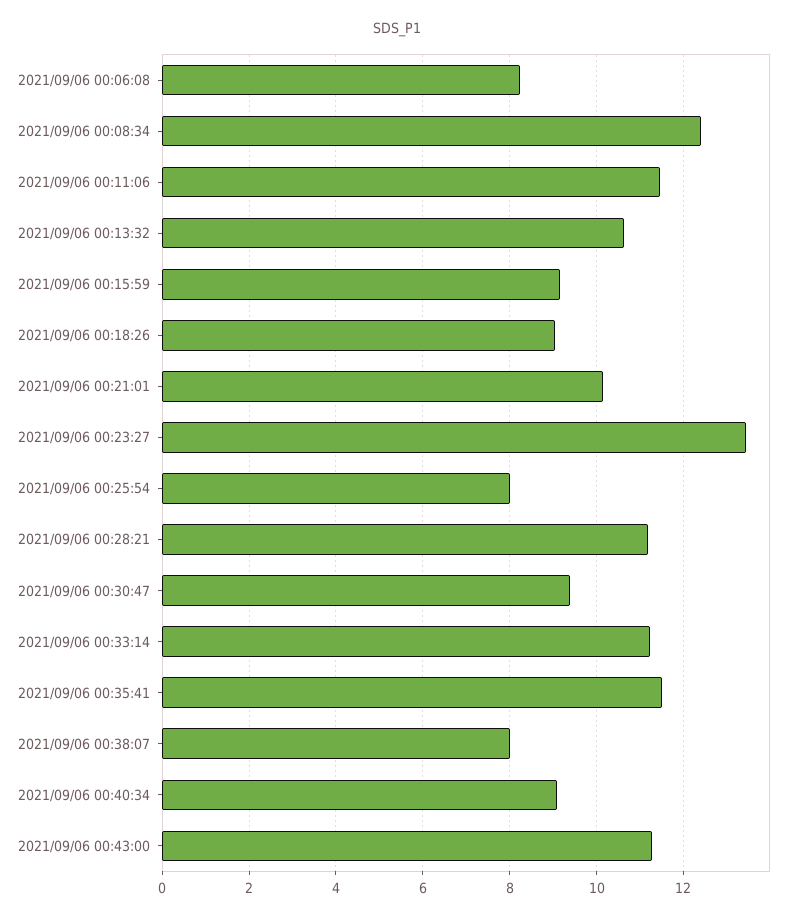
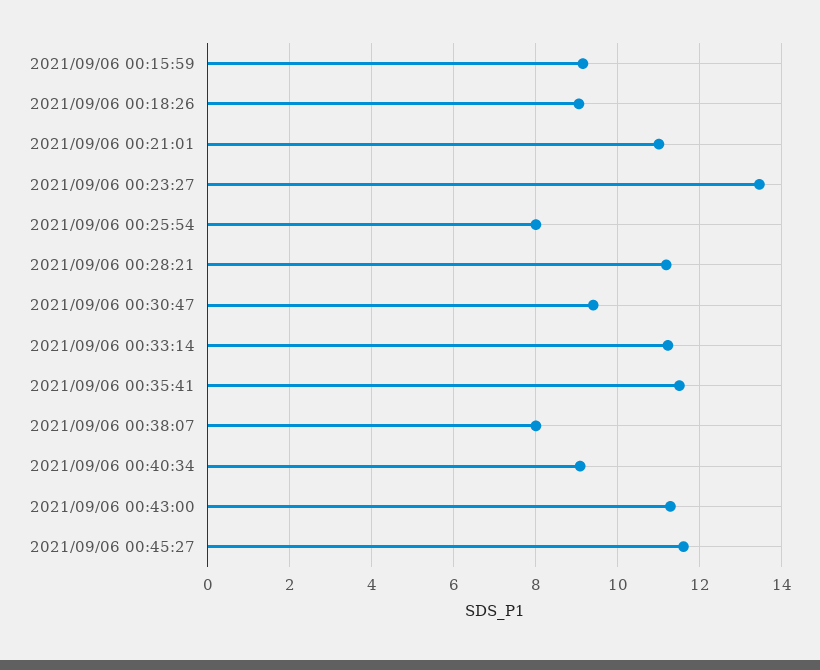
2021/09/06 00:06:08: 8.2 -> none
2021/09/06 00:08:34: 12.4 -> none
2021/09/06 00:11:06: 11.4 -> none
2021/09/06 00:13:32: 10.6 -> none
2021/09/06 00:21:01: 10.2 -> 11
2021/09/06 00:45:27: none -> 11.6

